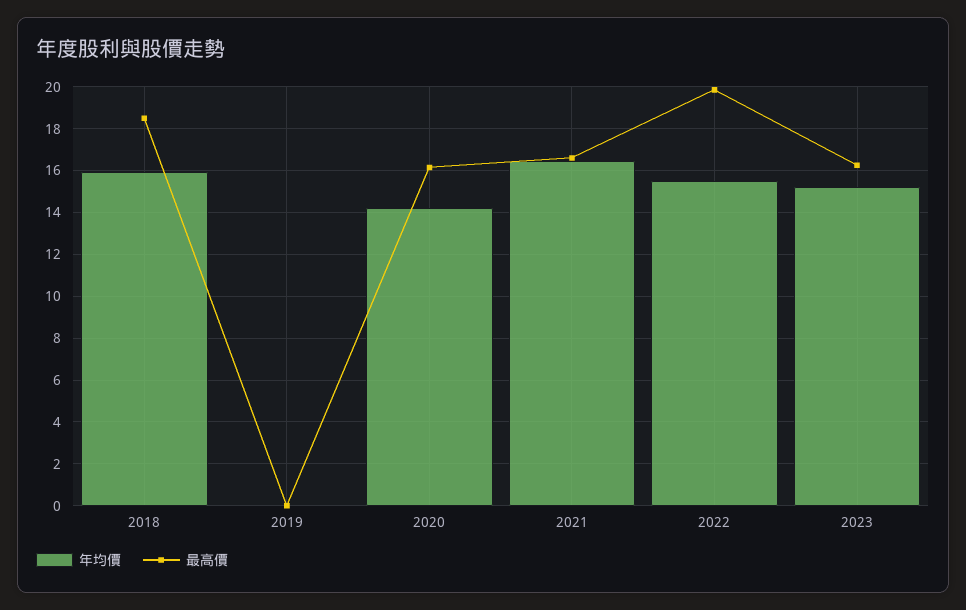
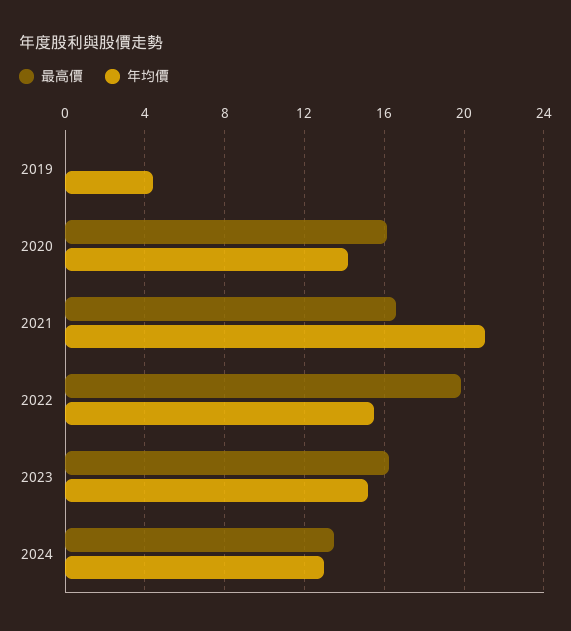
年均價, 2018: 16 -> none
最高價, 2018: 18.5 -> none
年均價, 2019: 0 -> 4.5
年均價, 2021: 16.5 -> 21
最高價, 2024: none -> 13.5
年均價, 2024: none -> 13

